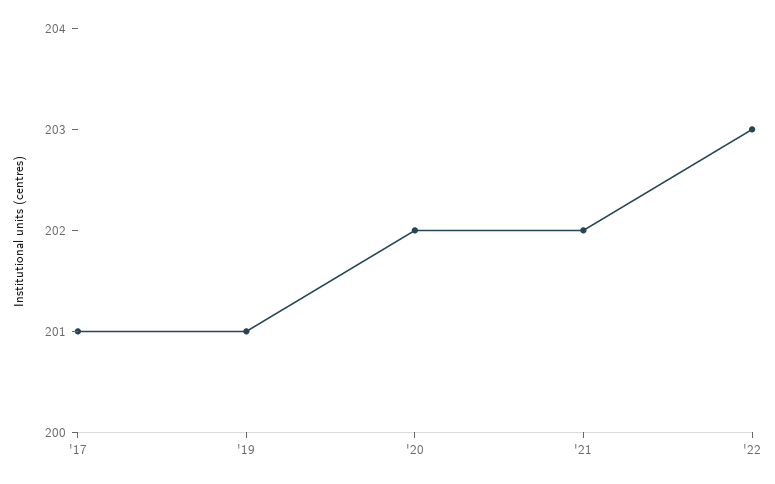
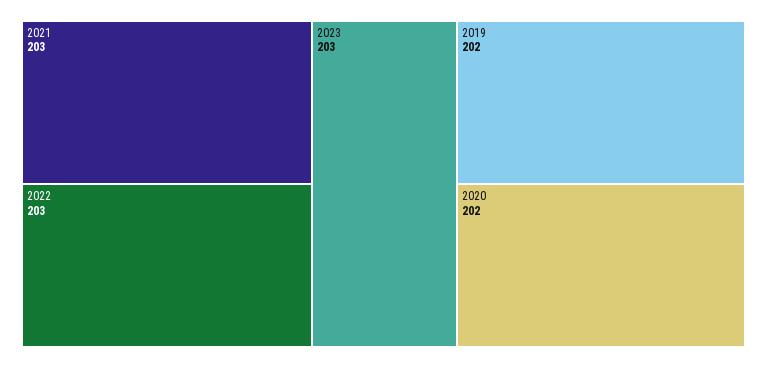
'17: 201 -> none
'19: 201 -> 202
'21: 202 -> 203
2023: none -> 203

